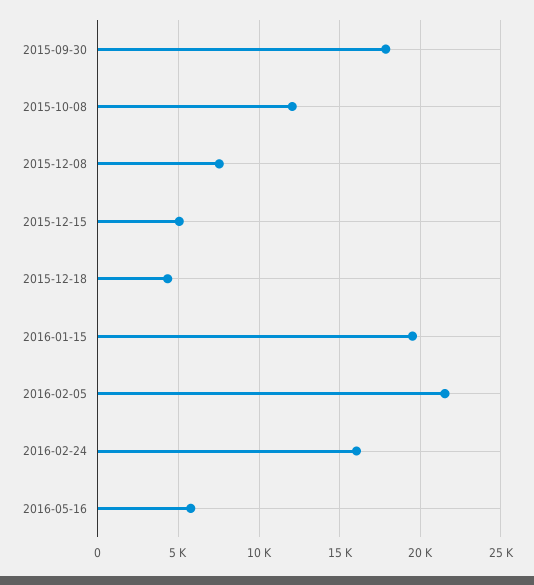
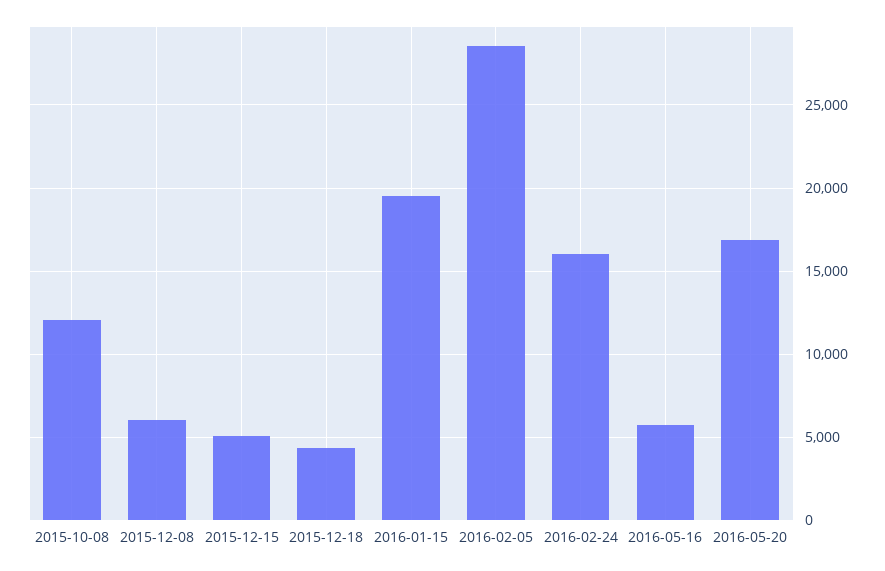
2015-09-30: 18000 -> none
2015-12-08: 7500 -> 6000
2016-02-05: 21500 -> 28500
2016-05-20: none -> 17000

